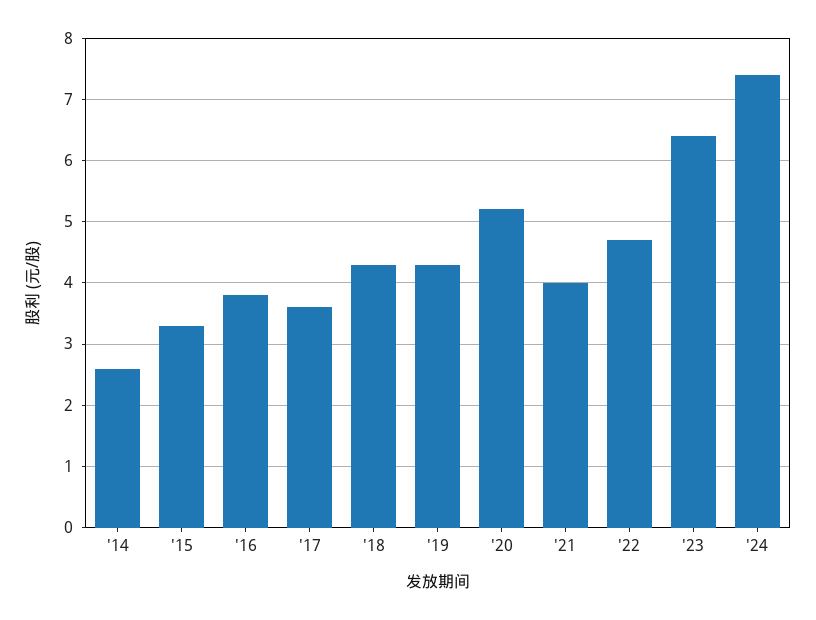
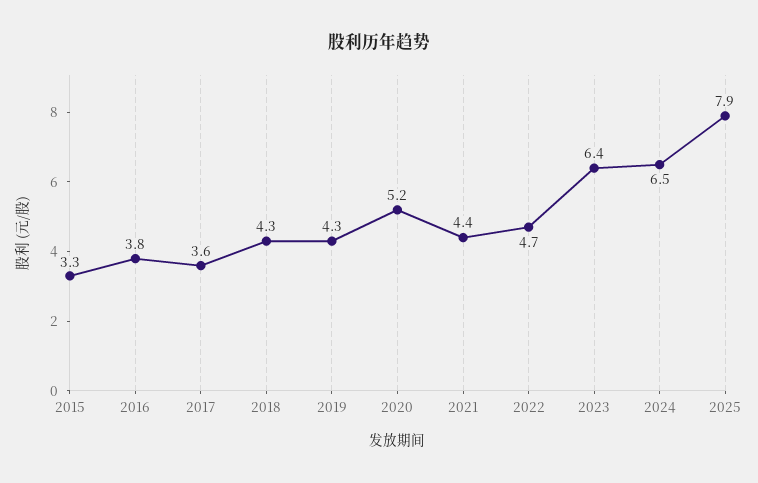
'14: 2.6 -> none
'21: 4 -> 4.4
'24: 7.4 -> 6.5
2025: none -> 7.9

